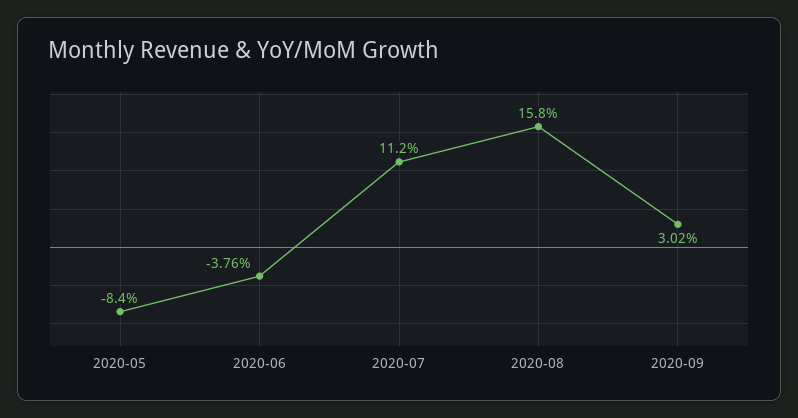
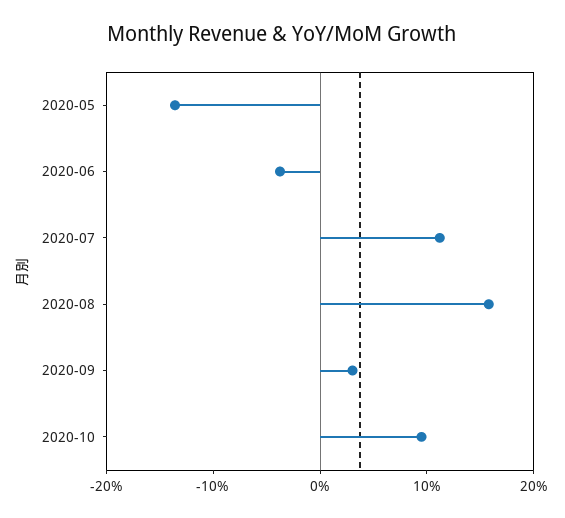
2020-05: -8.4 -> -14
2020-10: none -> 10

